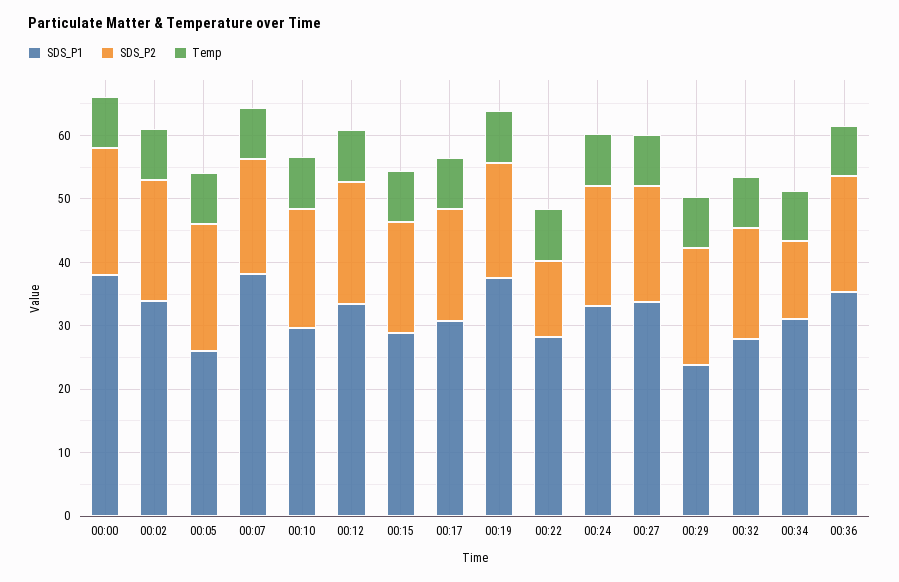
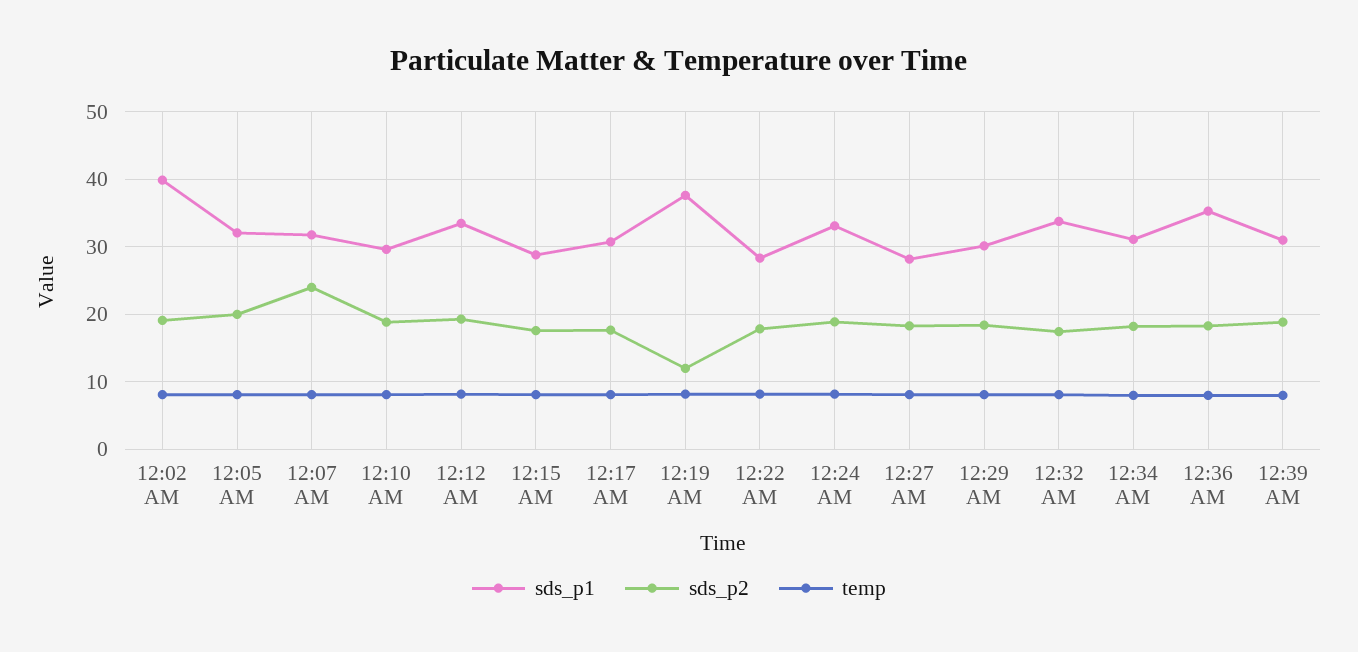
SDS_P1, 00:00: 38 -> none
SDS_P2, 00:00: 20 -> none
Temp, 00:00: 8 -> none
SDS_P1, 00:02: 34 -> 40
SDS_P1, 00:05: 26 -> 32
SDS_P1, 00:07: 38 -> 32
SDS_P2, 00:07: 18 -> 24
SDS_P2, 00:19: 18 -> 12
SDS_P2, 00:22: 12 -> 18
SDS_P1, 00:27: 34 -> 28
SDS_P1, 00:29: 24 -> 30
SDS_P1, 00:32: 28 -> 34
SDS_P2, 00:34: 12 -> 18
SDS_P1, 12:39 AM: none -> 31
SDS_P2, 12:39 AM: none -> 19
Temp, 12:39 AM: none -> 8

